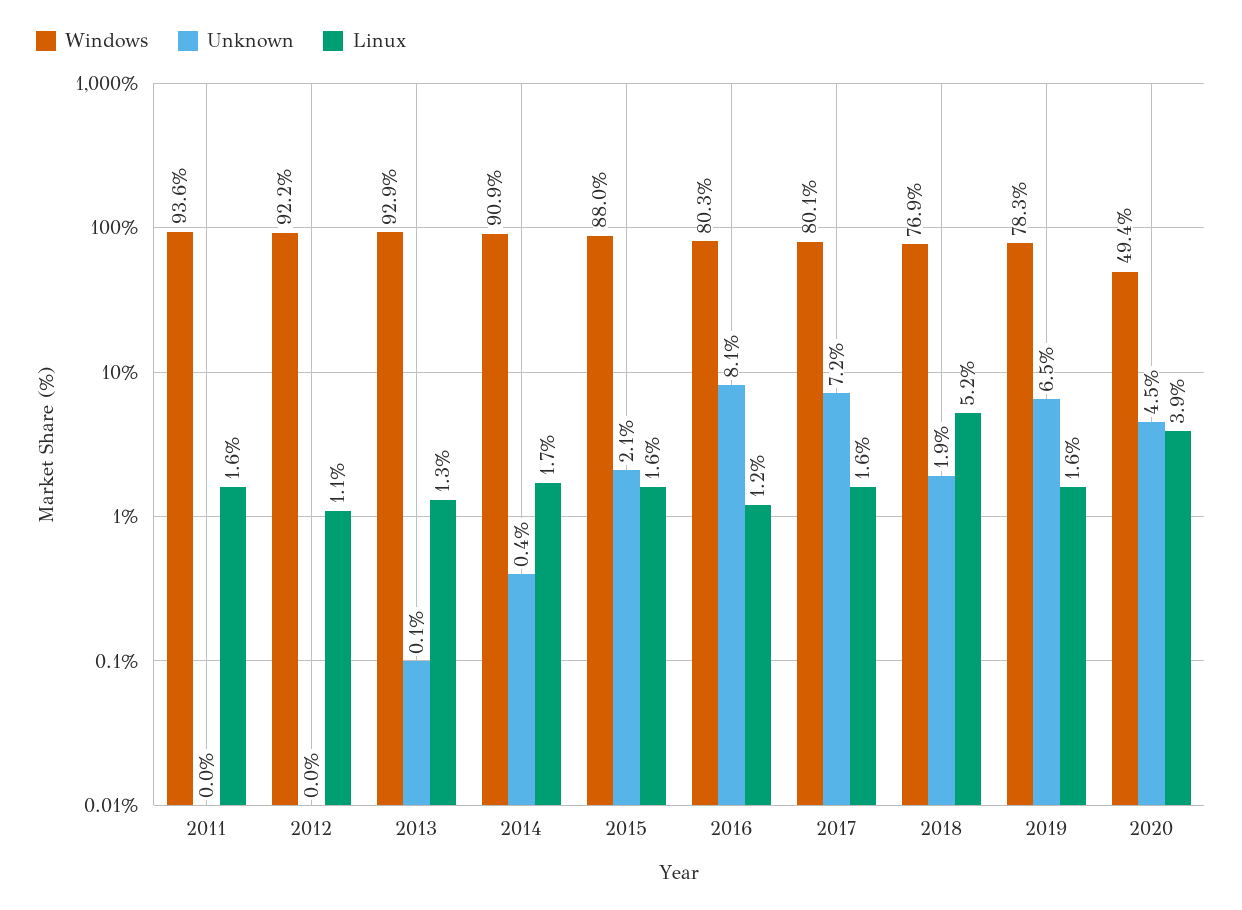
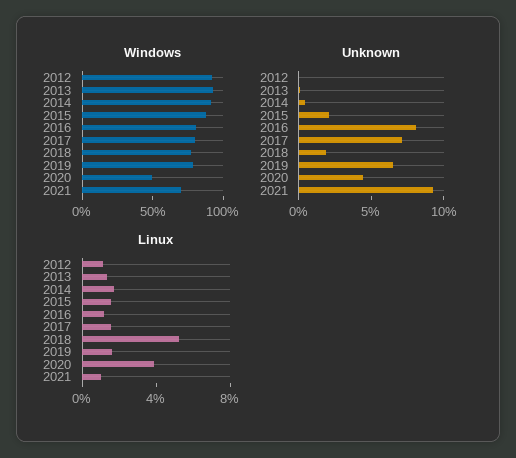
Windows, 2011: 93.6 -> none
Unknown, 2011: 0 -> none
Linux, 2011: 1.6 -> none
Windows, 2021: none -> 70
Unknown, 2021: none -> 9
Linux, 2021: none -> 1

